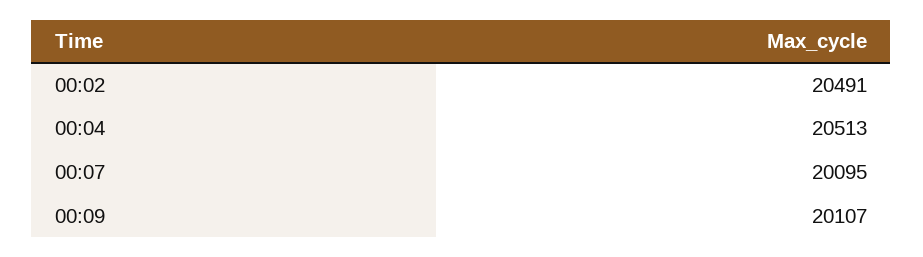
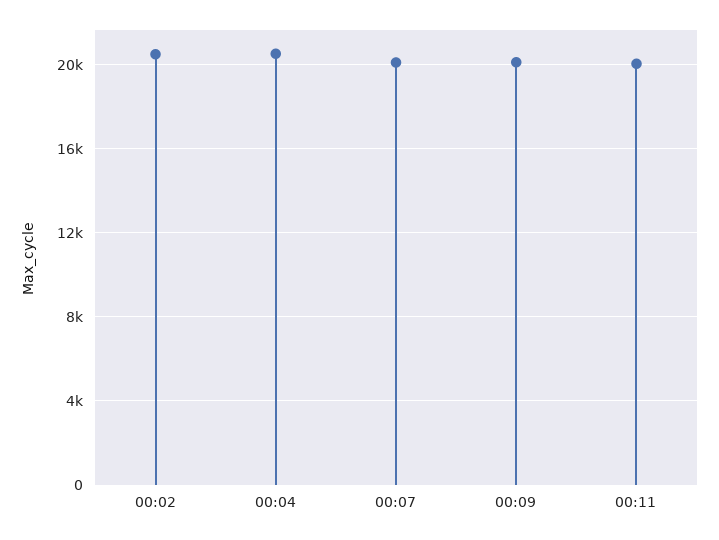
00:11: none -> 20000

